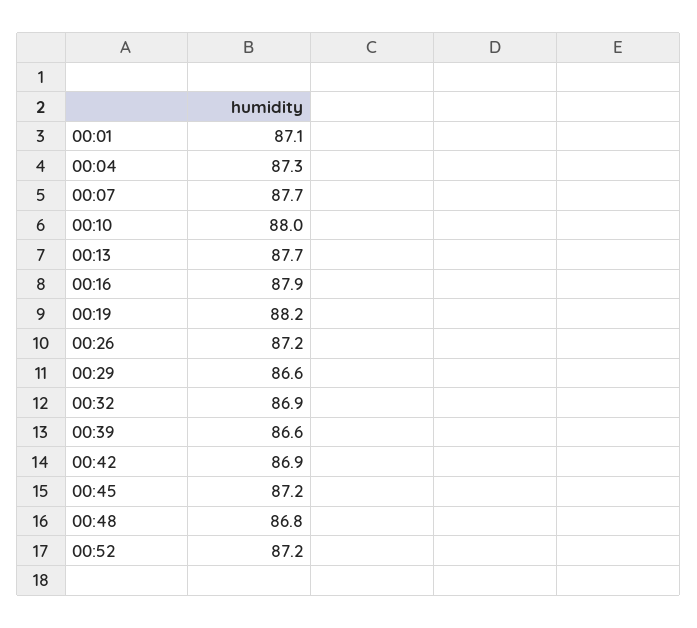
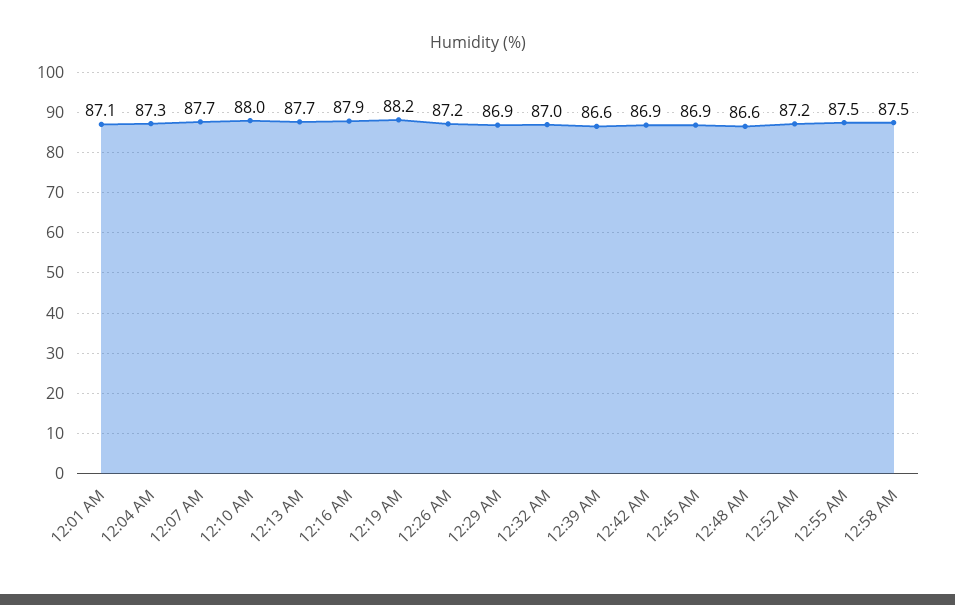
00:29: 86.6 -> 86.9
00:32: 86.9 -> 87
00:45: 87.2 -> 86.9
00:48: 86.8 -> 86.6
12:55 AM: none -> 87.5
12:58 AM: none -> 87.5

